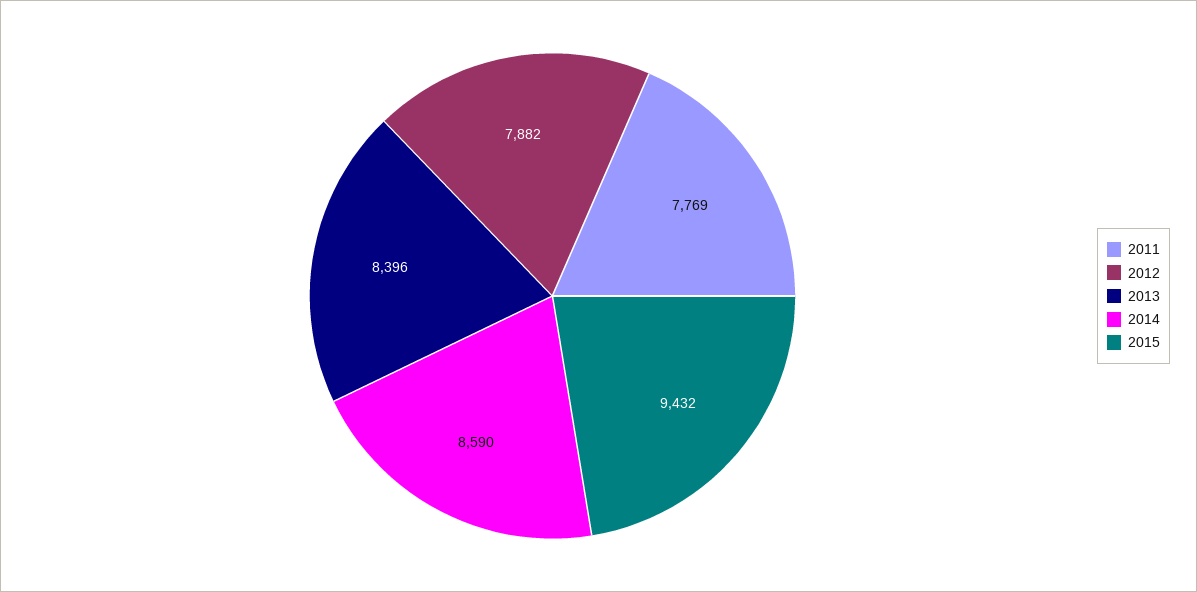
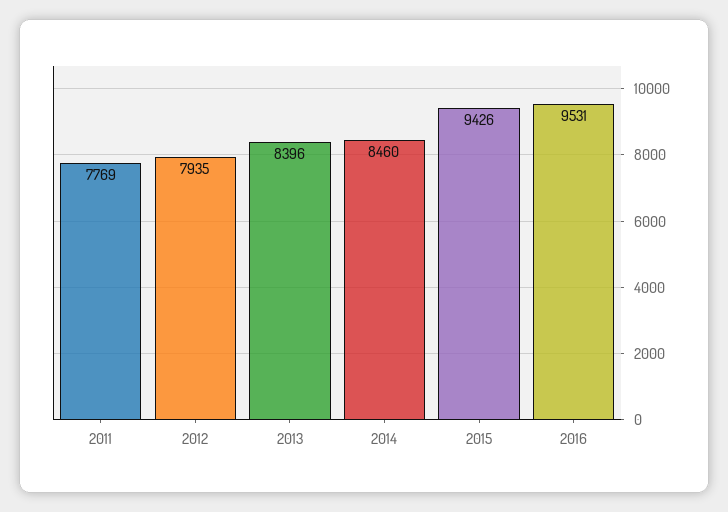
2012: 7882 -> 7935
2014: 8590 -> 8460
2015: 9432 -> 9426
2016: none -> 9531

